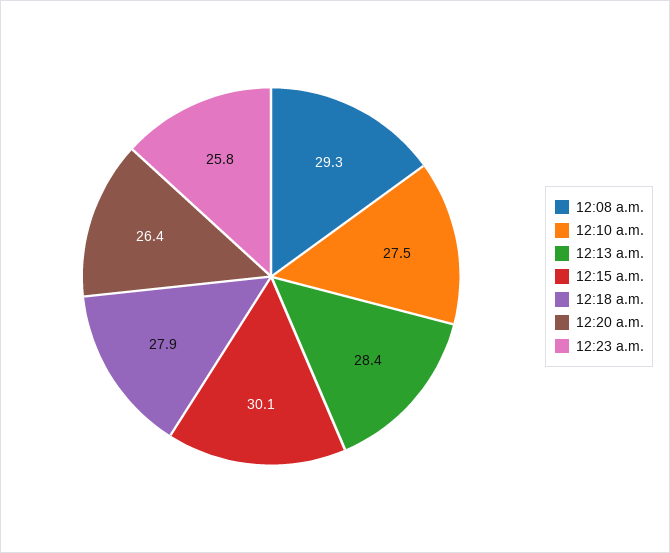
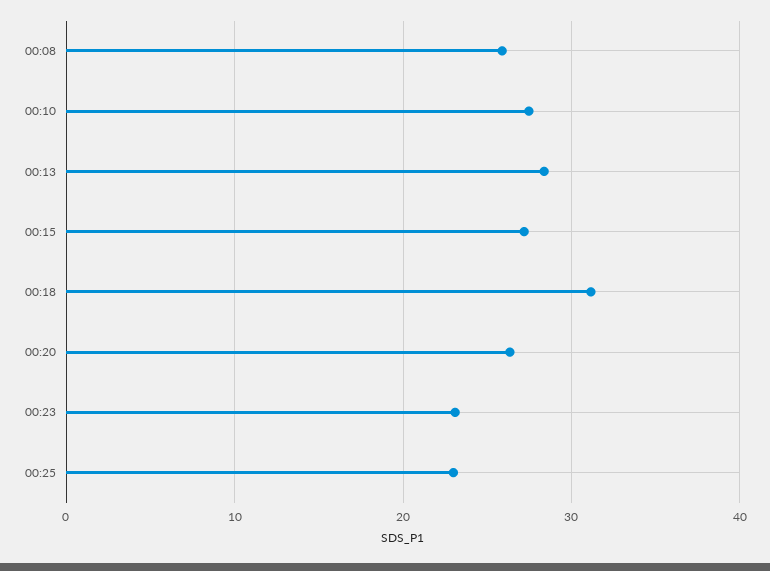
12:08 a.m.: 29.3 -> 26
12:15 a.m.: 30.1 -> 27
12:18 a.m.: 27.9 -> 31
12:23 a.m.: 25.8 -> 23
00:25: none -> 23

